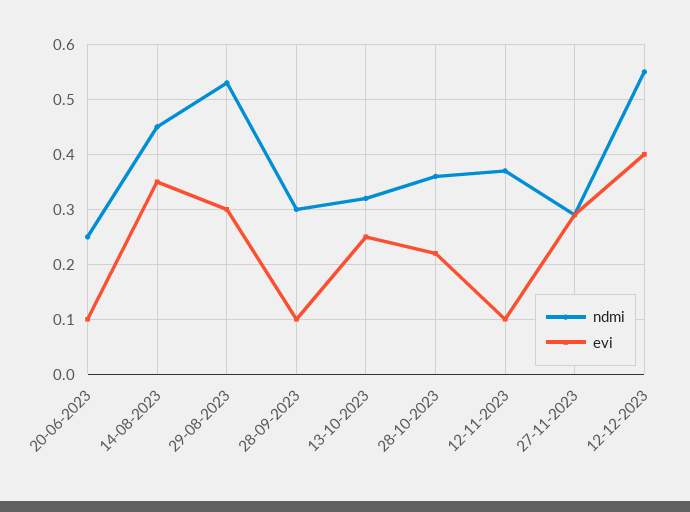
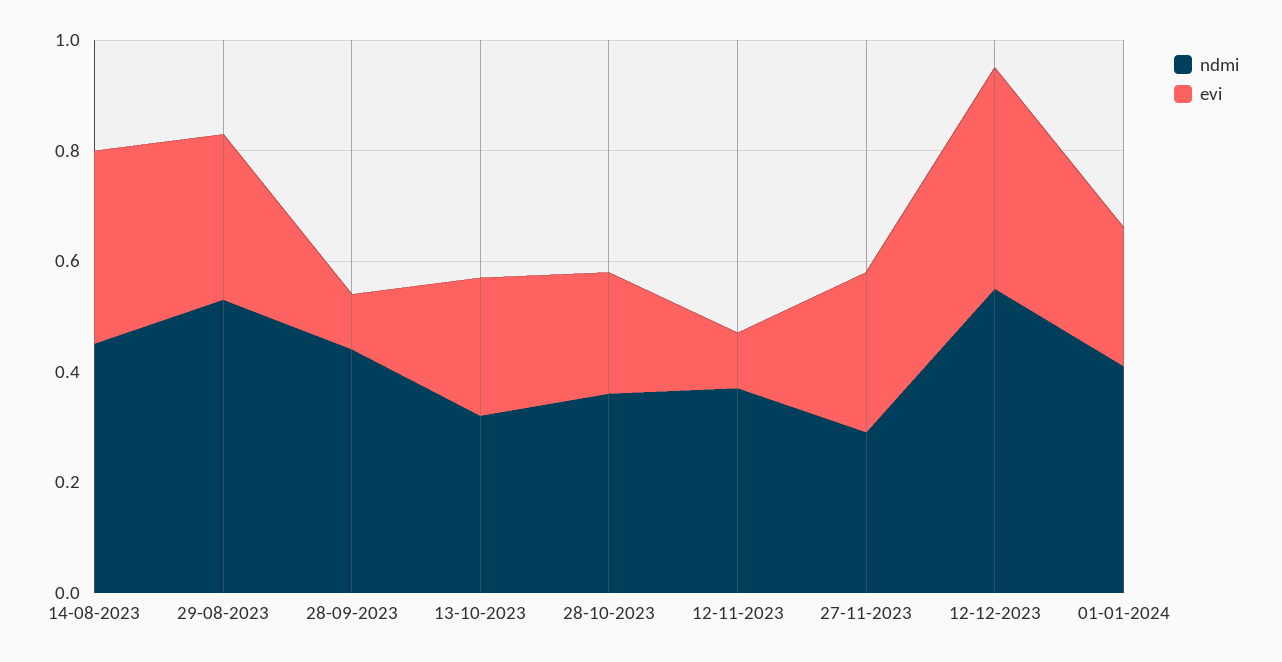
ndmi, 20-06-2023: 0.25 -> none
evi, 20-06-2023: 0.1 -> none
ndmi, 28-09-2023: 0.3 -> 0.45
ndmi, 01-01-2024: none -> 0.4
evi, 01-01-2024: none -> 0.25

